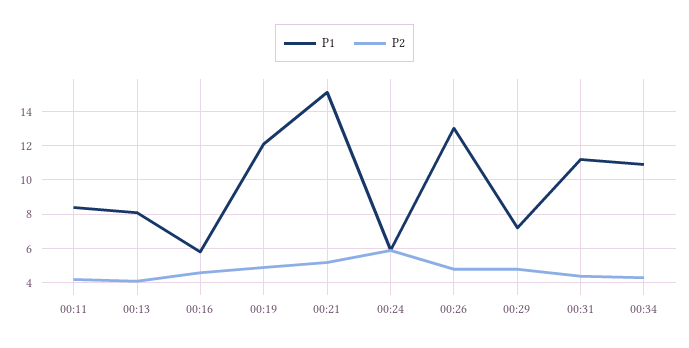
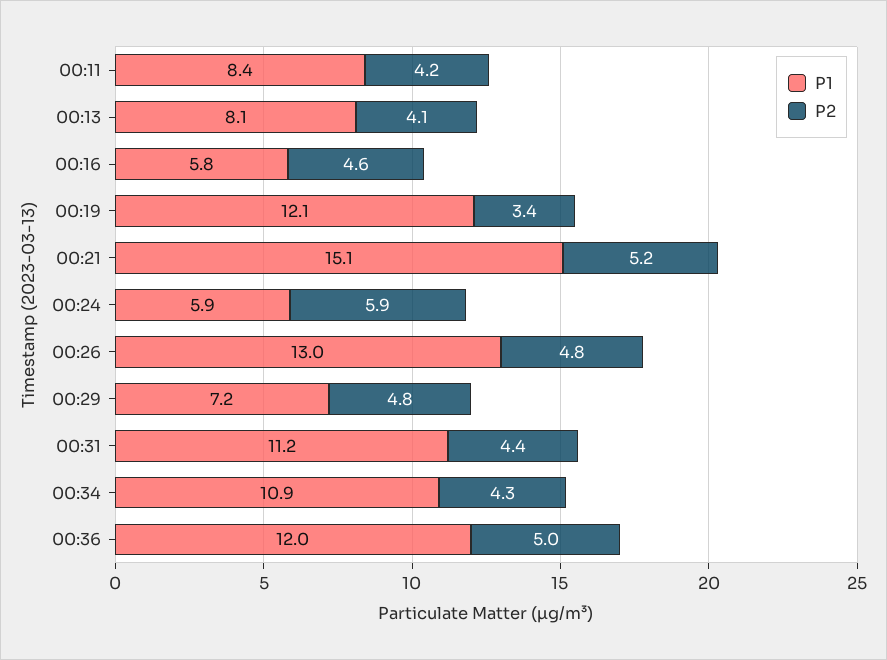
P2, 00:19: 5 -> 3.4
P1, 00:36: none -> 12
P2, 00:36: none -> 5

